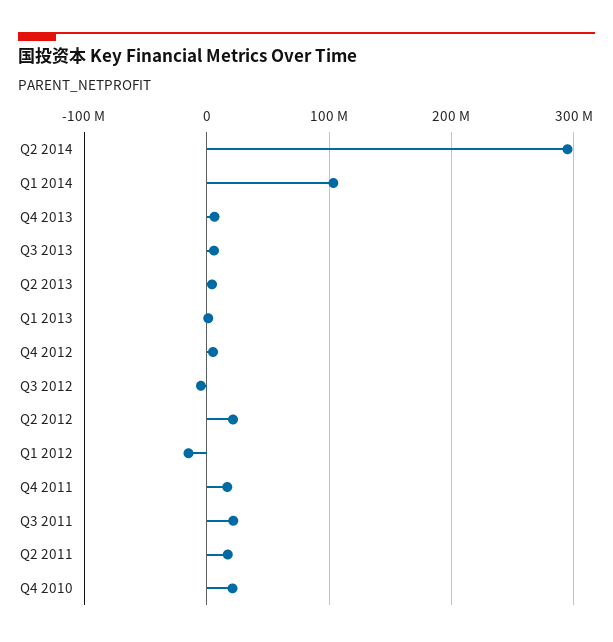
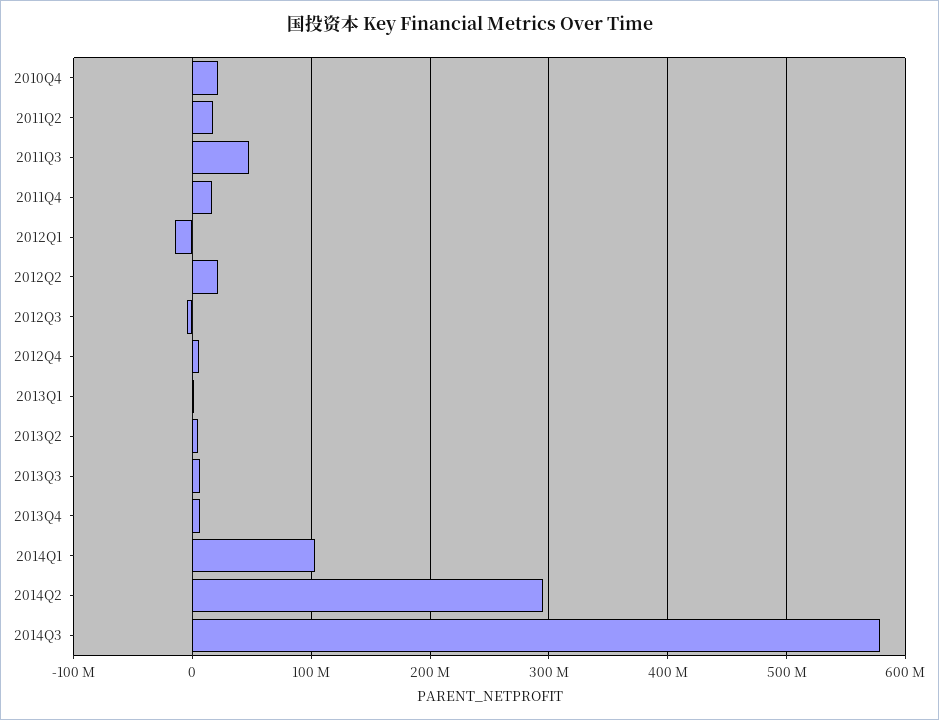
Q3 2011: 20000000 -> 50000000
2014Q3: none -> 580000000

